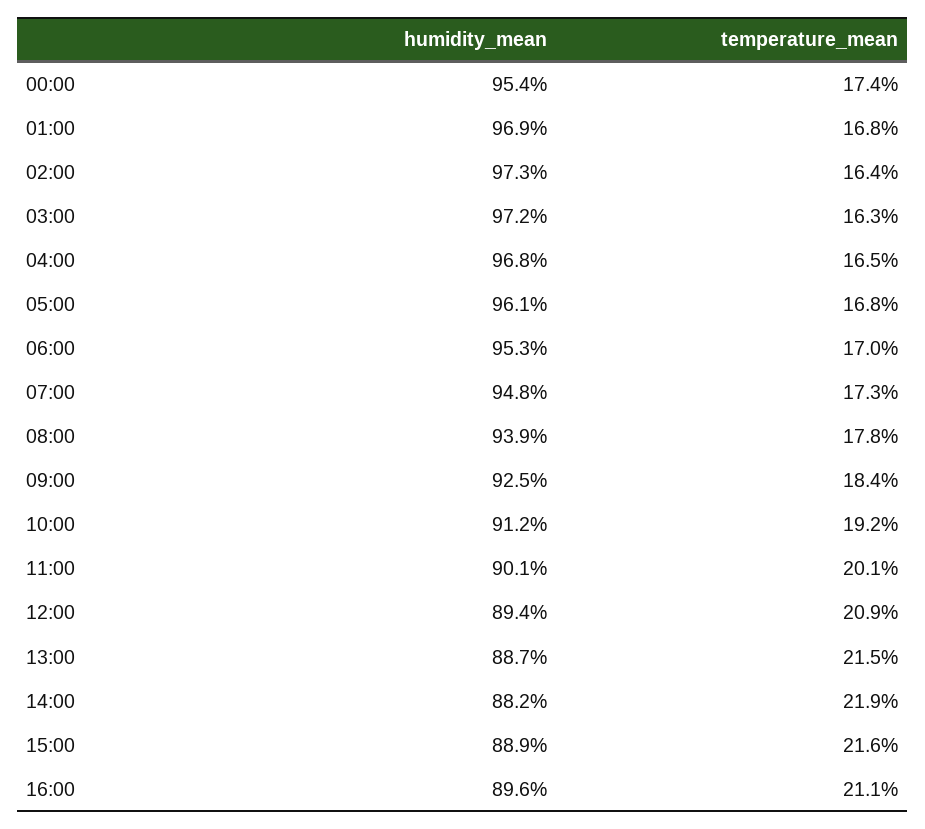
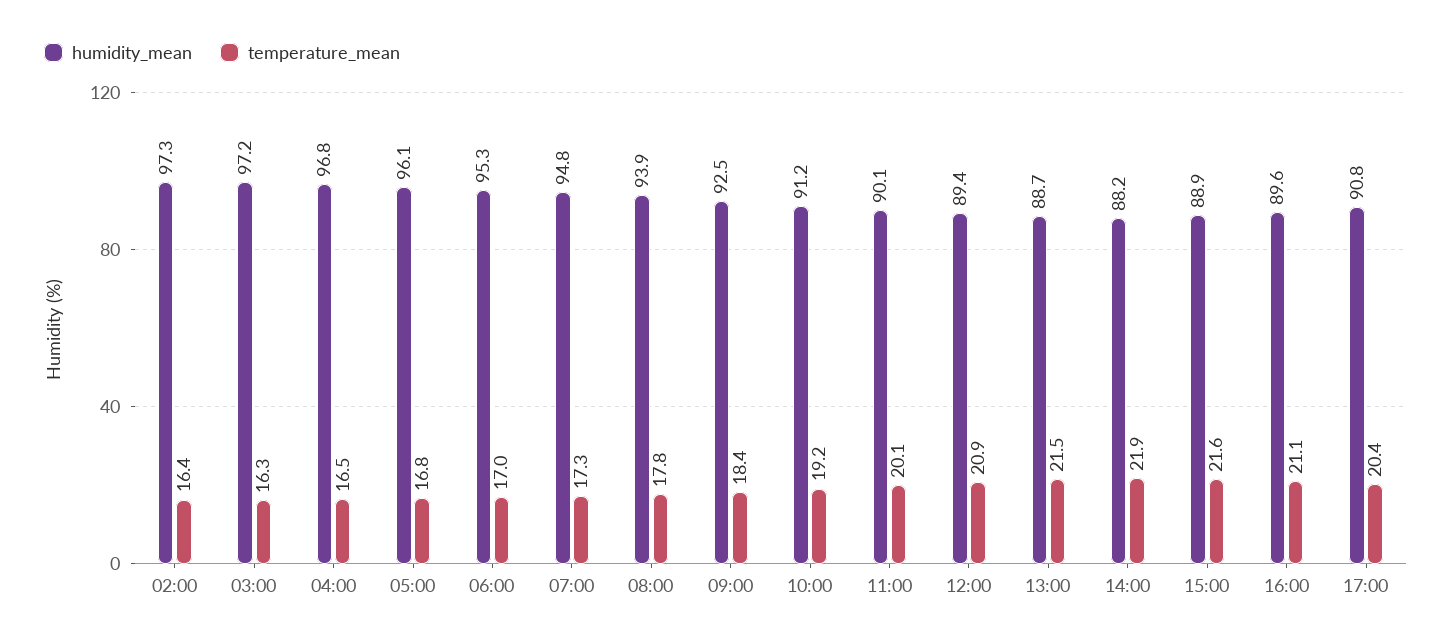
humidity_mean, 00:00: 95.4 -> none
temperature_mean, 00:00: 17.4 -> none
humidity_mean, 01:00: 96.9 -> none
temperature_mean, 01:00: 16.8 -> none
humidity_mean, 17:00: none -> 90.8
temperature_mean, 17:00: none -> 20.4

